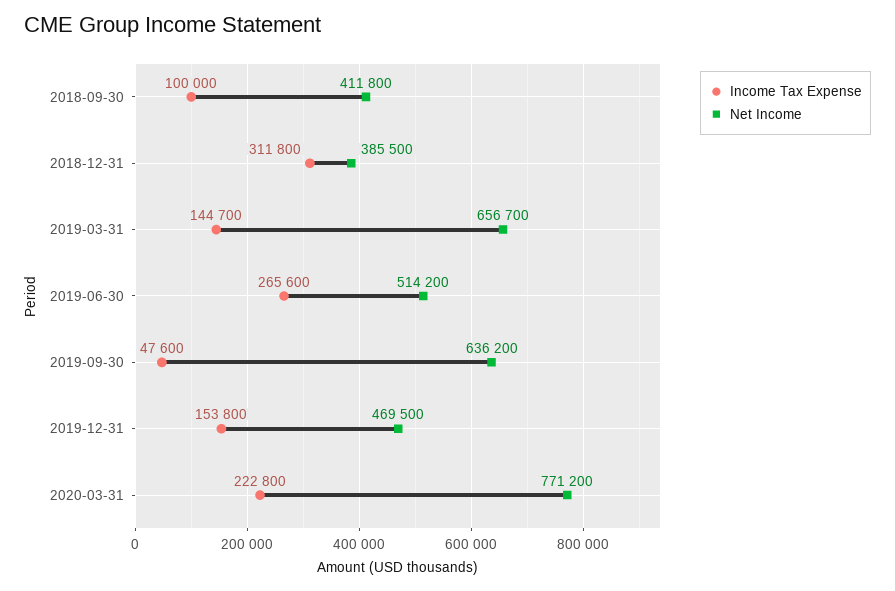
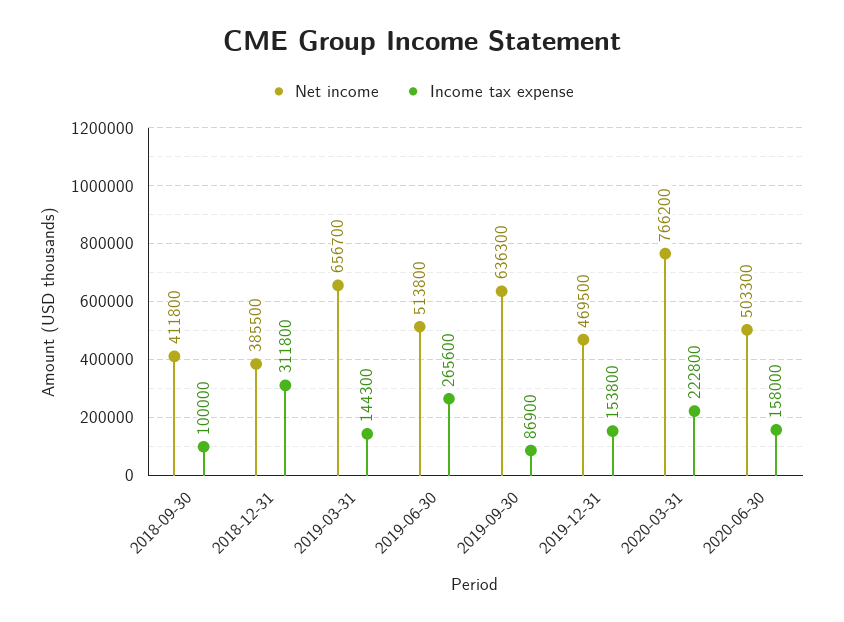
Income Tax Expense, 2019-03-31: 144700 -> 144300
Net Income, 2019-06-30: 514200 -> 513800
Income Tax Expense, 2019-09-30: 47600 -> 86900
Net Income, 2019-09-30: 636200 -> 636300
Net Income, 2020-03-31: 771200 -> 766200
Net Income, 2020-06-30: none -> 503300
Income Tax Expense, 2020-06-30: none -> 158000

